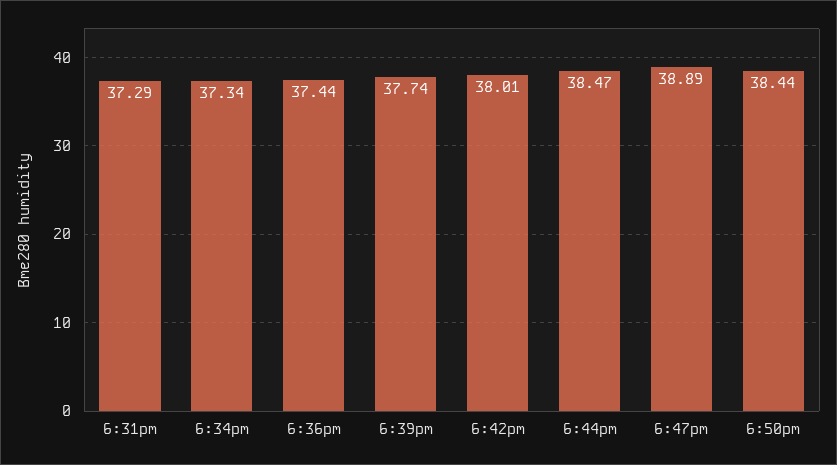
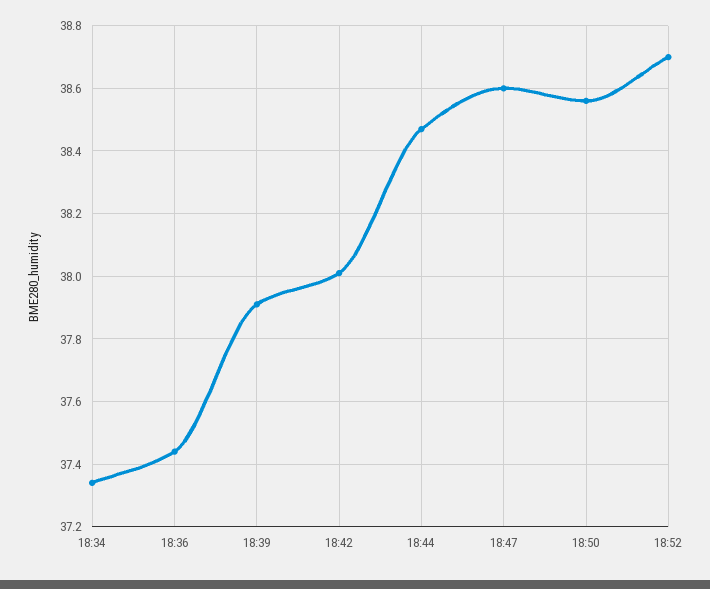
6:31pm: 37.29 -> none
6:39pm: 37.74 -> 37.9
6:47pm: 38.89 -> 38.6
6:50pm: 38.44 -> 38.55
18:52: none -> 38.7

